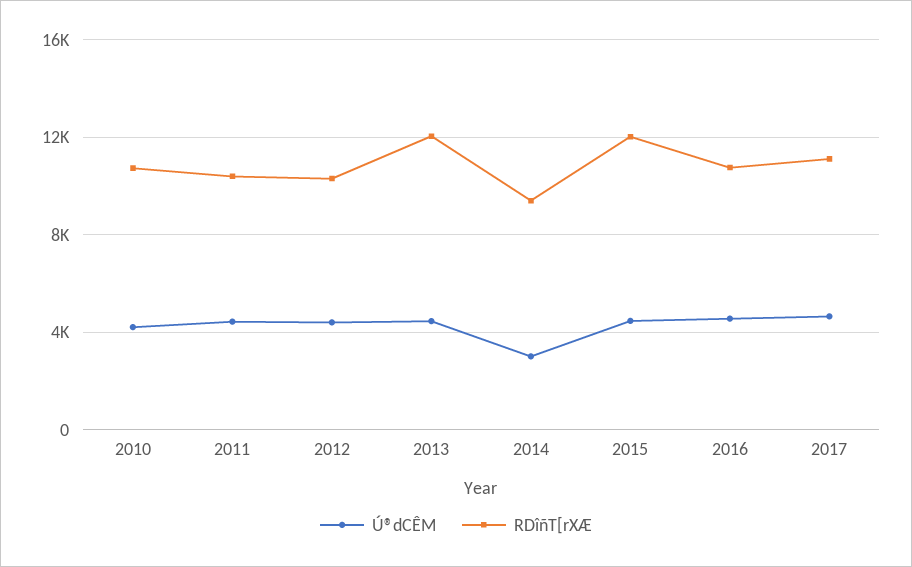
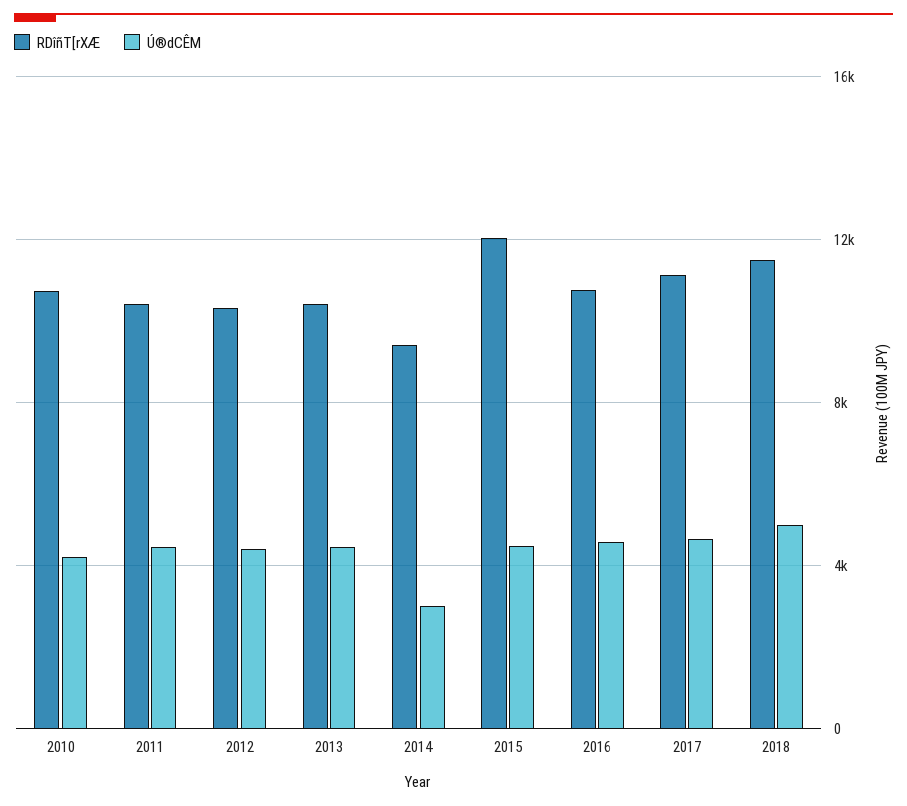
RDîñT[rXÆ, 2013: 12000 -> 10500
RDîñT[rXÆ, 2018: none -> 11500
Ú®dCÊM, 2018: none -> 5000

